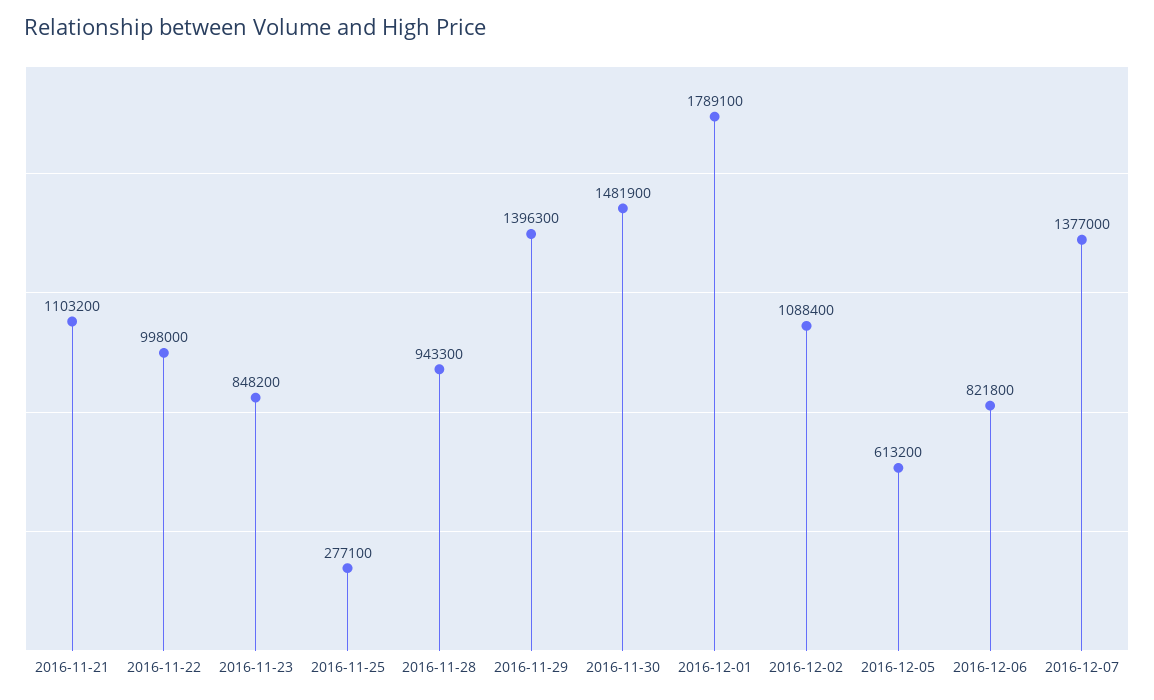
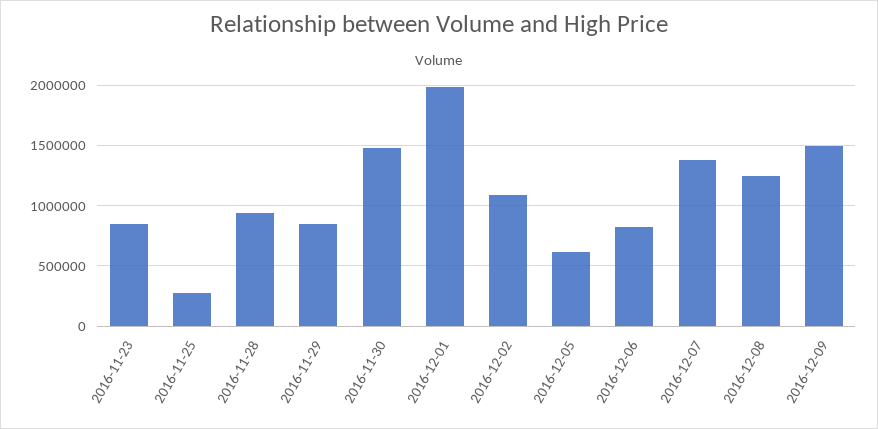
2016-11-21: 1103200 -> none
2016-11-22: 998000 -> none
2016-11-29: 1396300 -> 850000
2016-12-01: 1789100 -> 2000000
2016-12-08: none -> 1250000
2016-12-09: none -> 1500000

